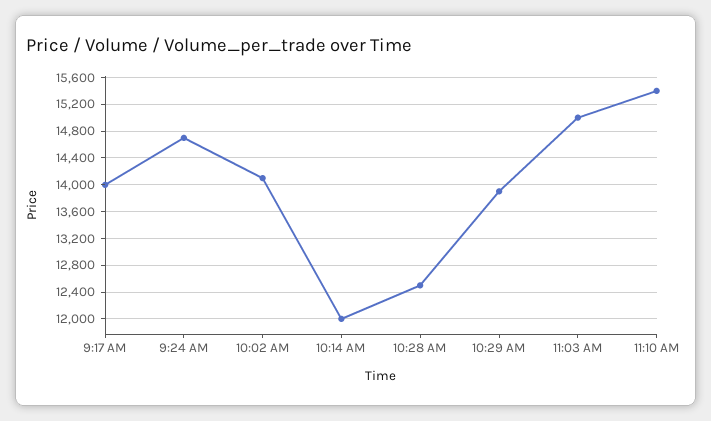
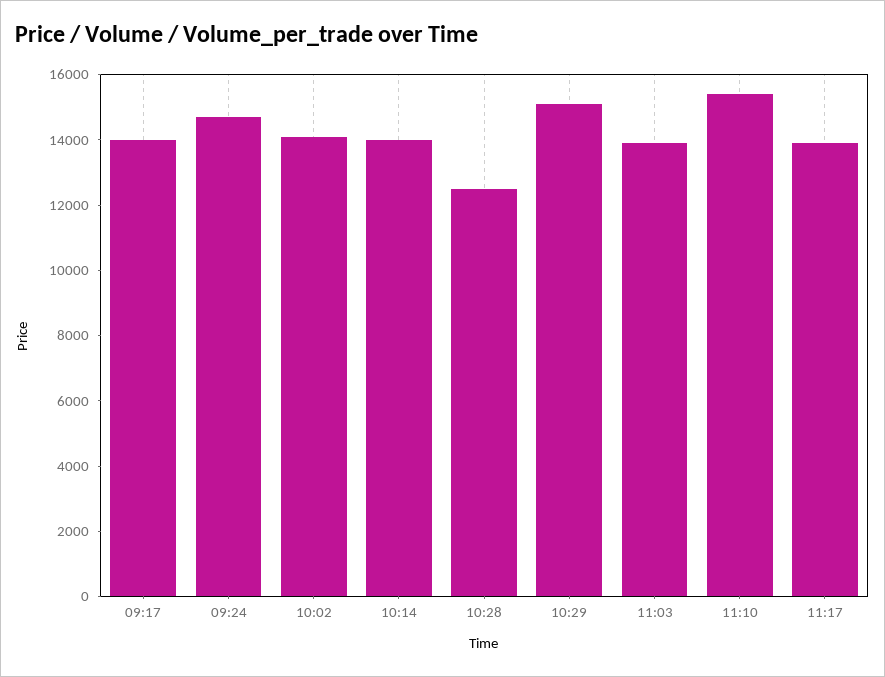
10:14 AM: 12000 -> 14000
10:29 AM: 13900 -> 15000
11:03 AM: 15000 -> 14000
11:17: none -> 14000

